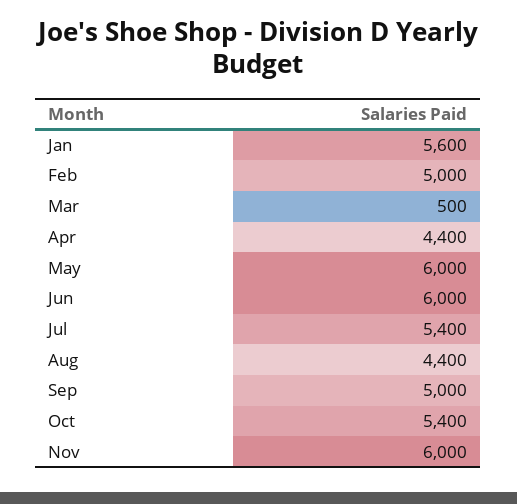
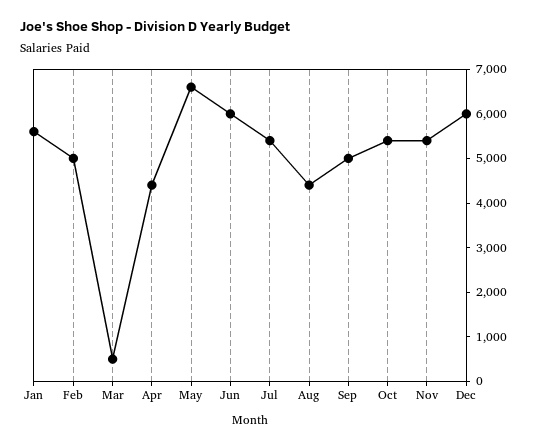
May: 6000 -> 6600
Nov: 6000 -> 5400
Dec: none -> 6000

